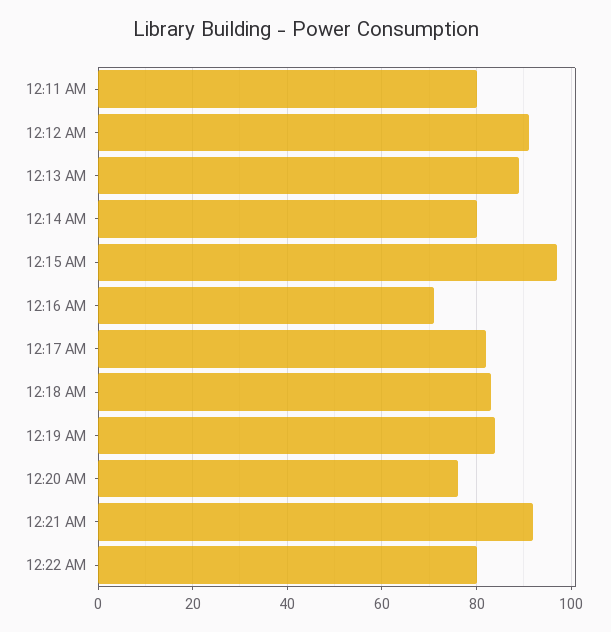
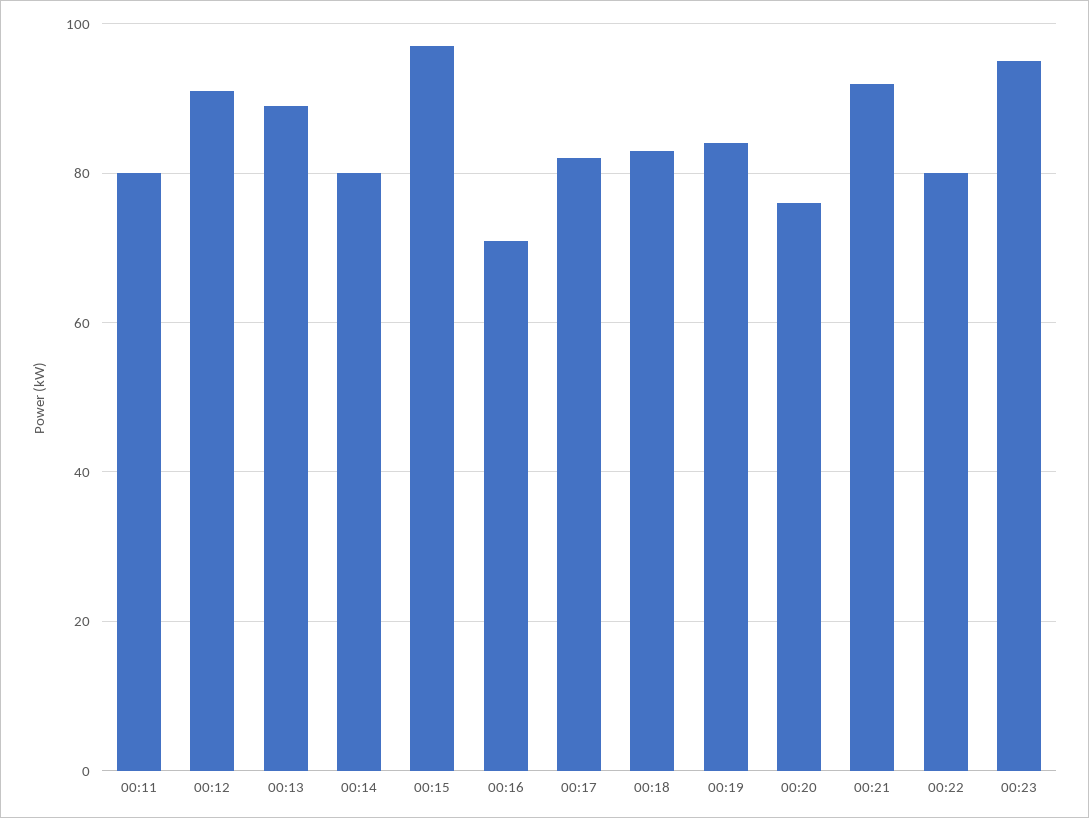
00:23: none -> 95

